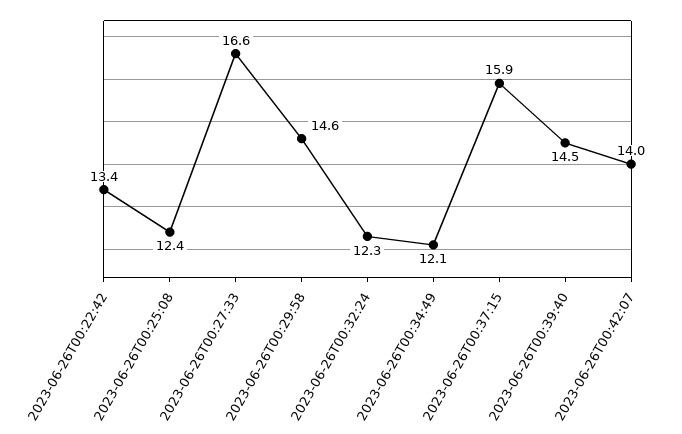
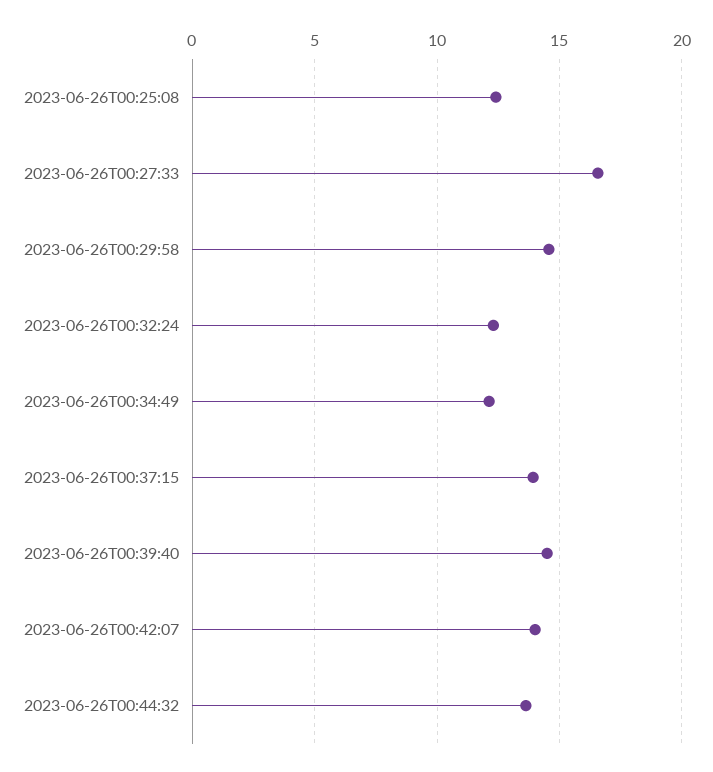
2023-06-26T00:22:42: 13.4 -> none
2023-06-26T00:37:15: 15.9 -> 14
2023-06-26T00:44:32: none -> 13.5

